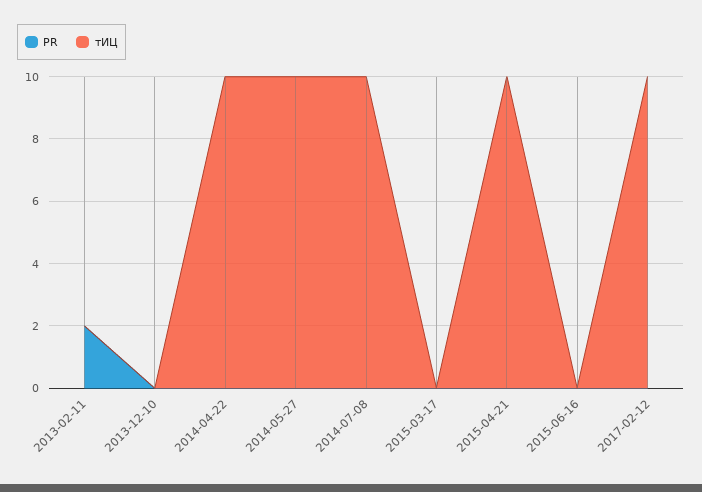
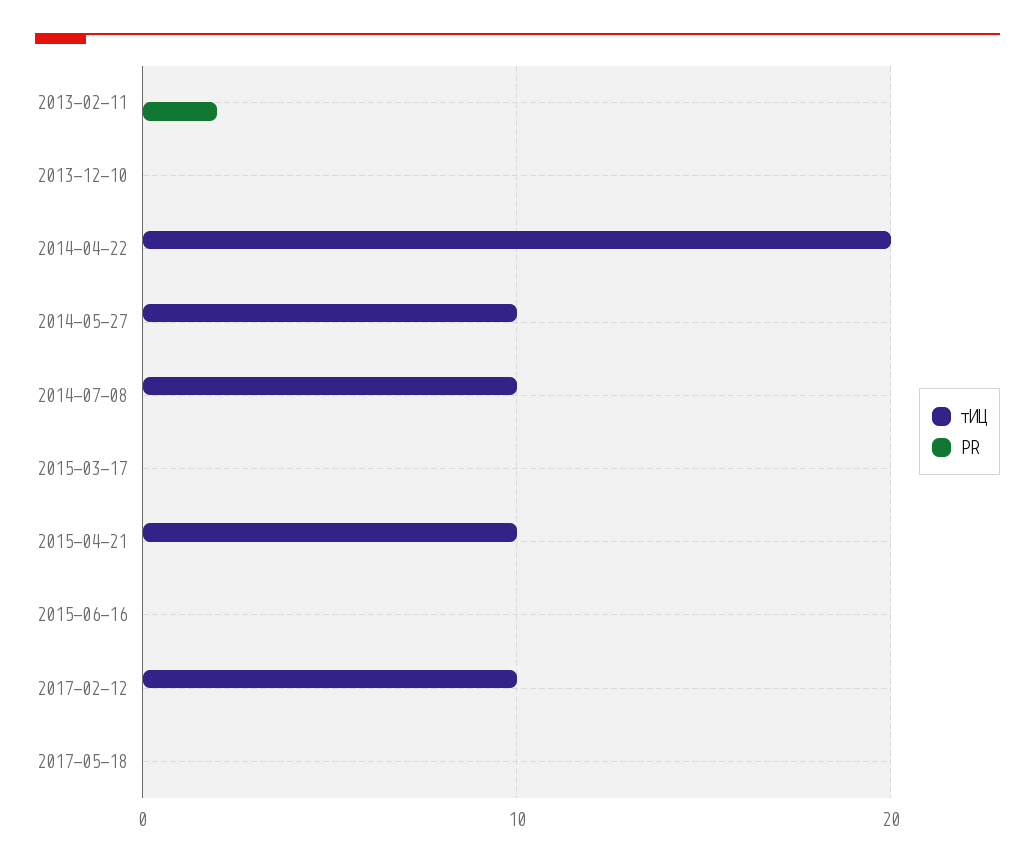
тИЦ, 2014-04-22: 10 -> 20
тИЦ, 2017-05-18: none -> 0
PR, 2017-05-18: none -> 0

